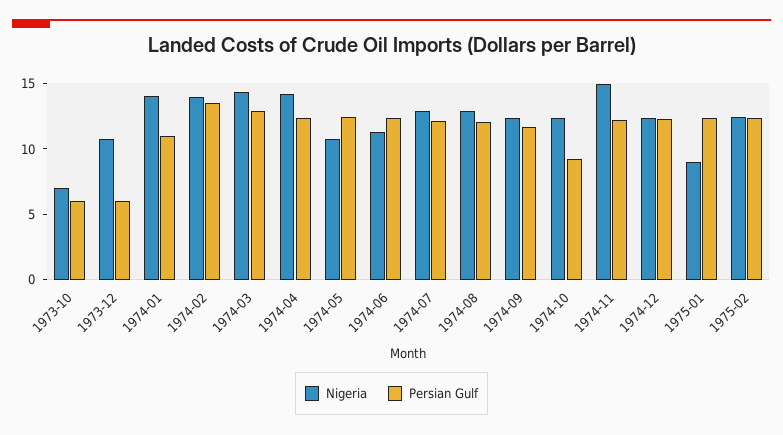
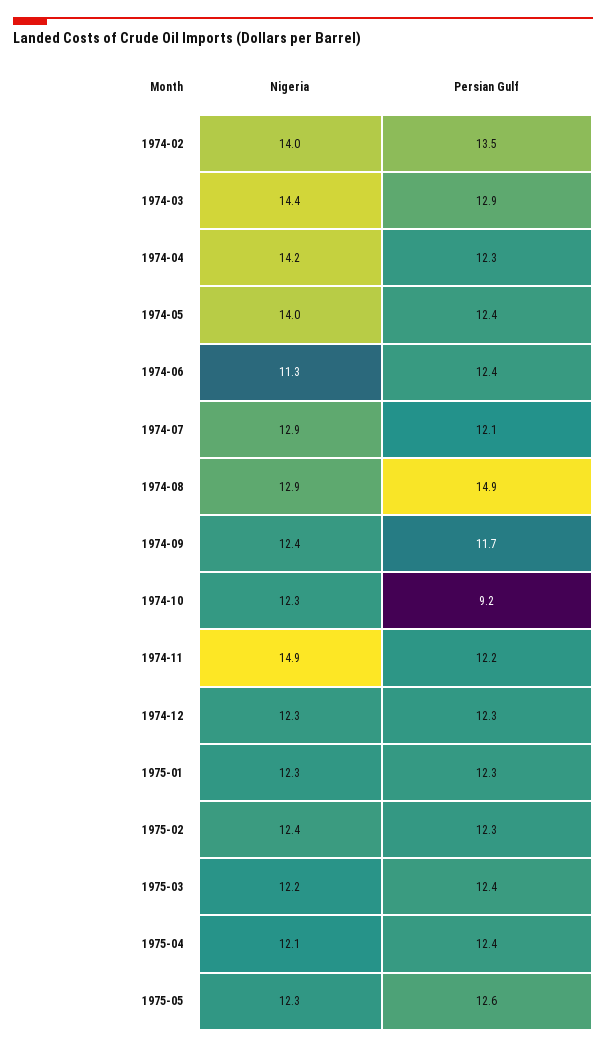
Nigeria, 1973-10: 7 -> none
Persian Gulf, 1973-10: 6 -> none
Nigeria, 1973-12: 11 -> none
Persian Gulf, 1973-12: 6 -> none
Nigeria, 1974-01: 14 -> none
Persian Gulf, 1974-01: 11 -> none
Nigeria, 1974-05: 11 -> 14
Persian Gulf, 1974-08: 12 -> 14.9
Nigeria, 1975-01: 9 -> 12.3
Nigeria, 1975-03: none -> 12.2
Persian Gulf, 1975-03: none -> 12.4
Nigeria, 1975-04: none -> 12.1
Persian Gulf, 1975-04: none -> 12.4
Nigeria, 1975-05: none -> 12.3
Persian Gulf, 1975-05: none -> 12.6

